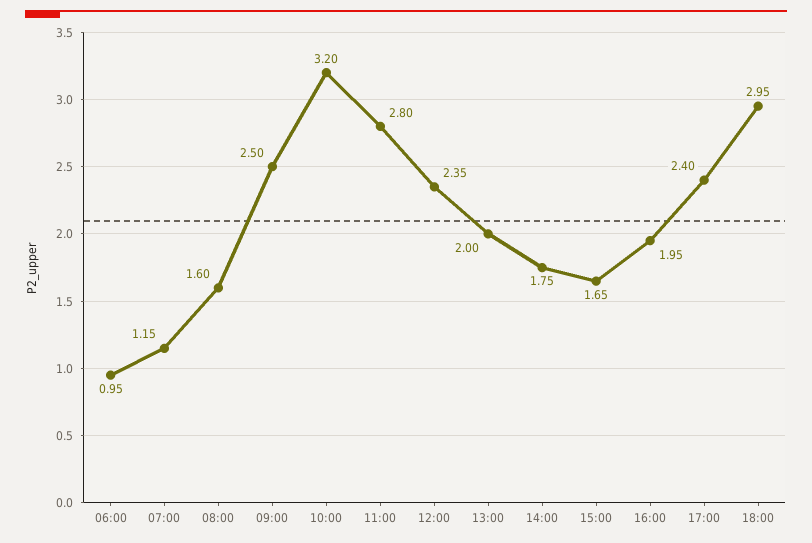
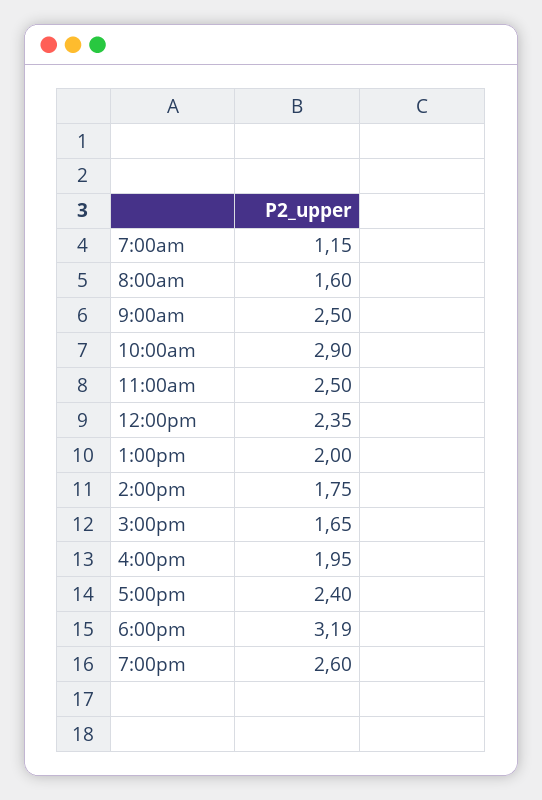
06:00: 0.95 -> none
10:00: 3.2 -> 2.9
11:00: 2.8 -> 2.5
18:00: 2.95 -> 3.19
7:00pm: none -> 2.6

